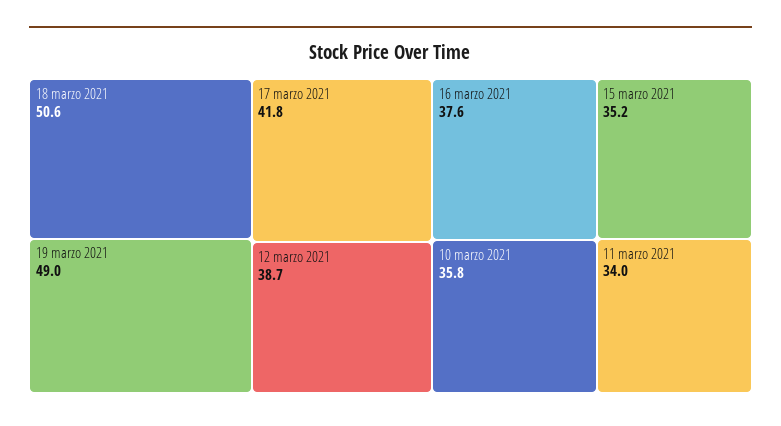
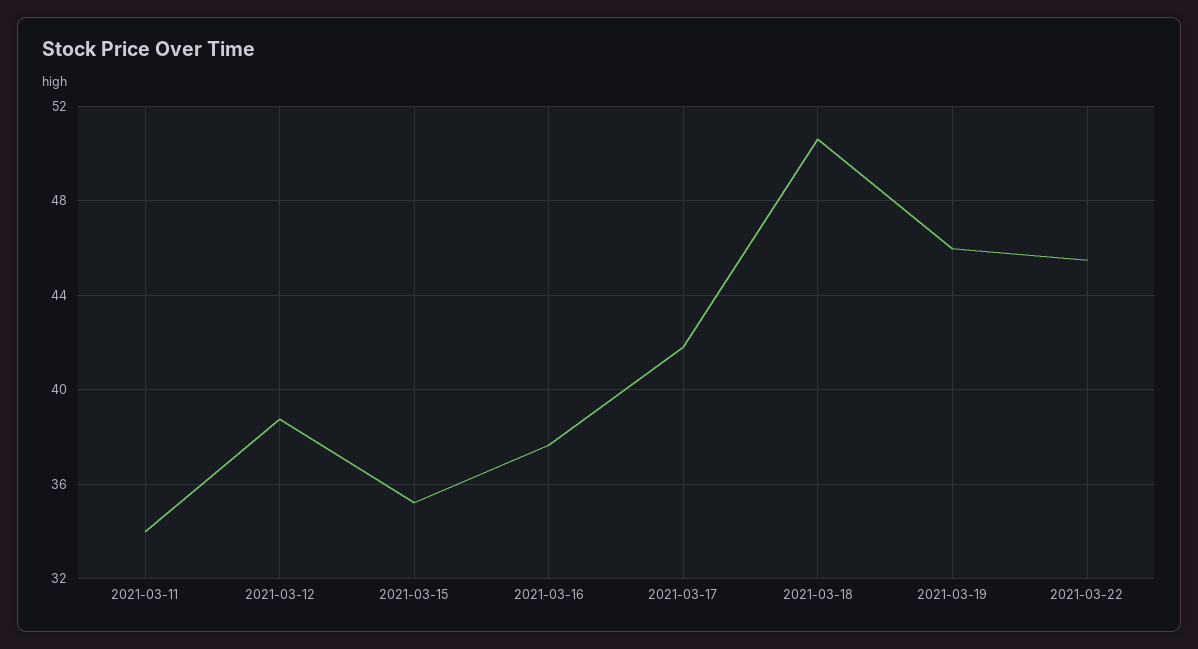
19 marzo 2021: 49 -> 46
10 marzo 2021: 35.8 -> none
2021-03-22: none -> 45.5

